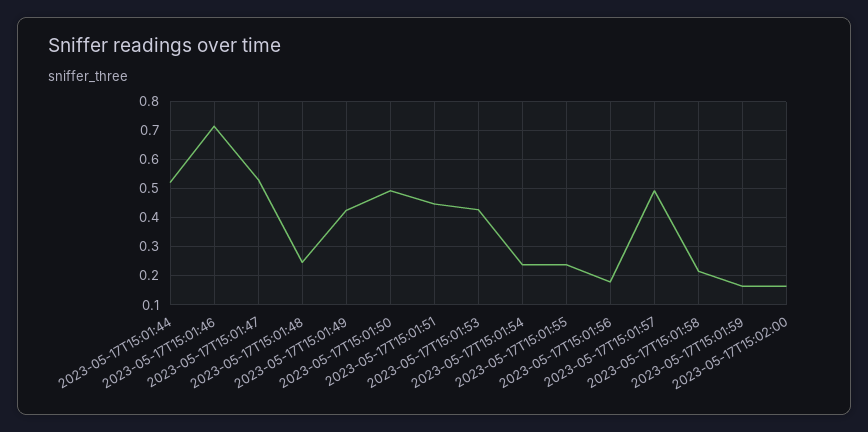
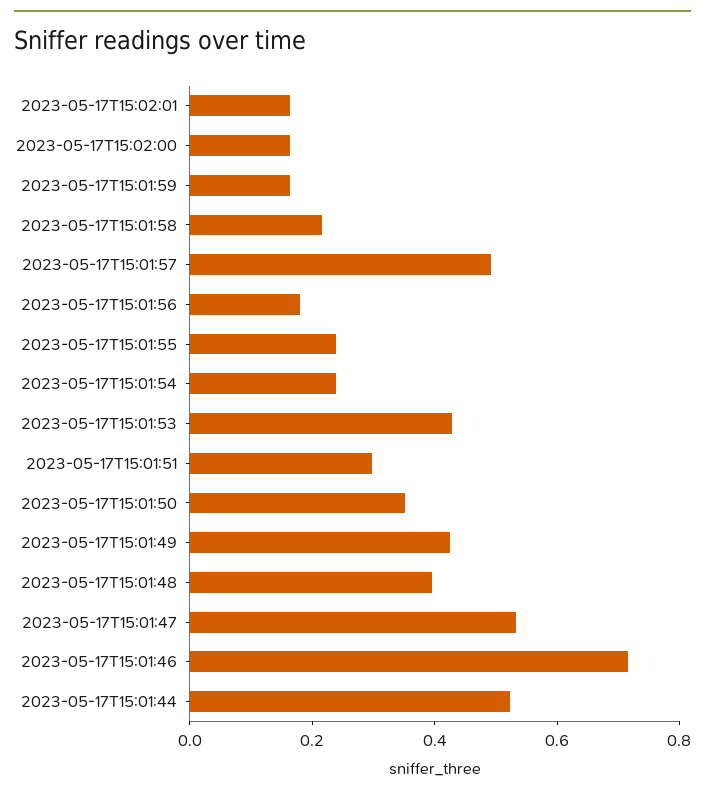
2023-05-17T15:01:48: 0.25 -> 0.4
2023-05-17T15:01:50: 0.5 -> 0.35
2023-05-17T15:01:51: 0.45 -> 0.3
2023-05-17T15:02:01: none -> 0.15

